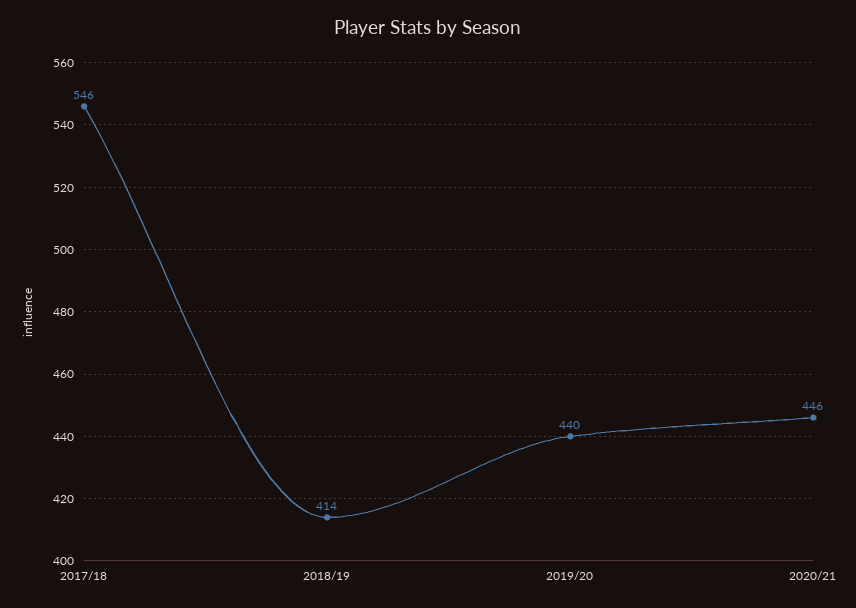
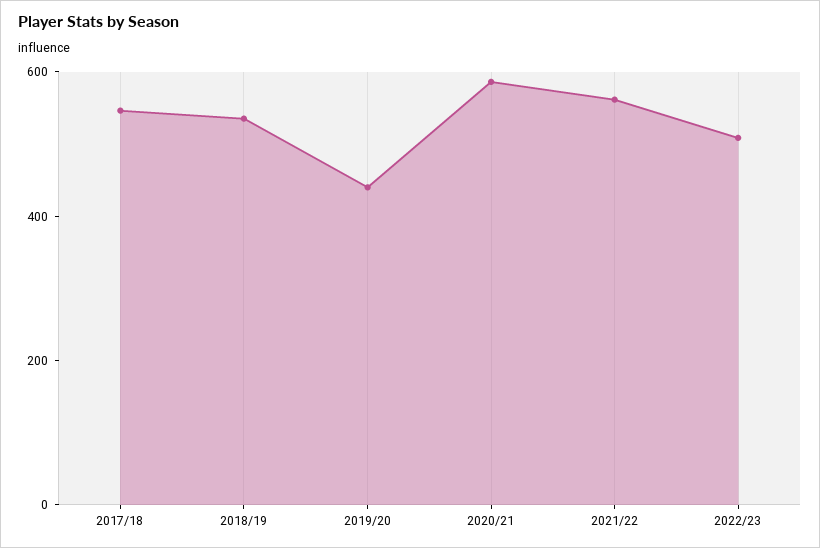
2018/19: 414 -> 550
2020/21: 446 -> 600
2021/22: none -> 550
2022/23: none -> 500

